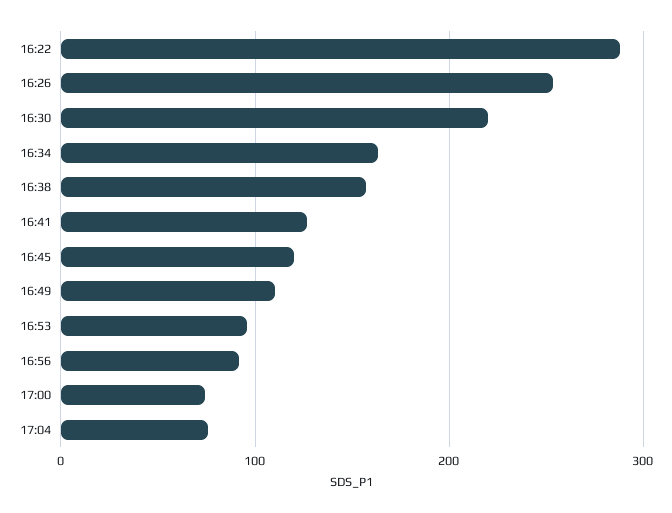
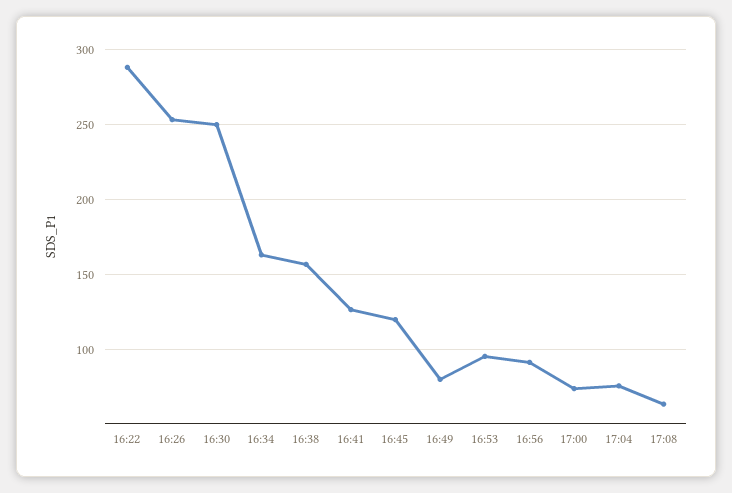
16:30: 220 -> 250
16:49: 110 -> 80
17:08: none -> 65

